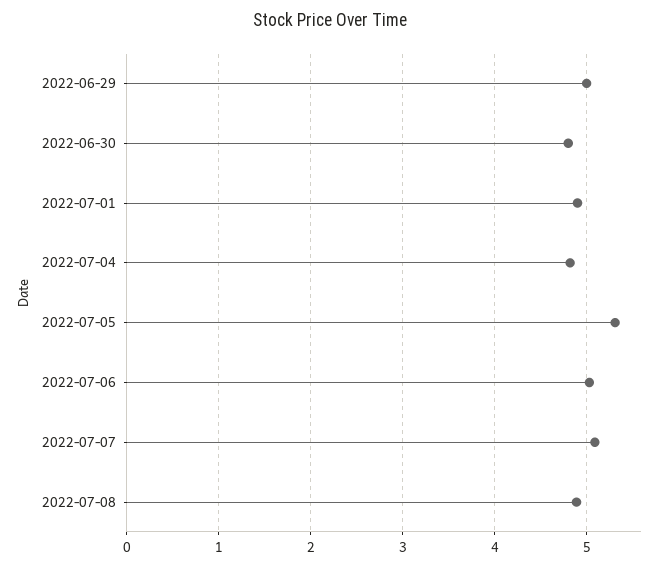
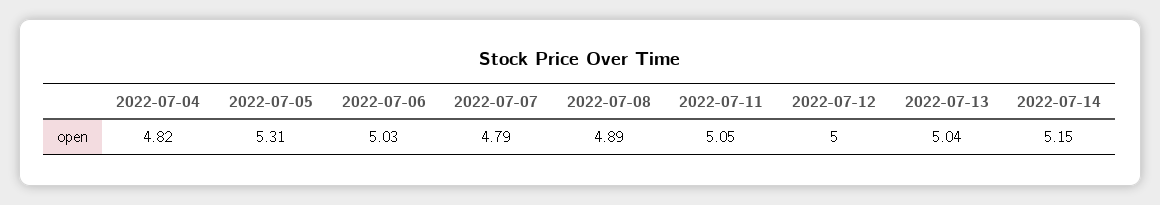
2022-06-29: 5 -> none
2022-06-30: 4.8 -> none
2022-07-01: 4.9 -> none
2022-07-07: 5.1 -> 4.79
2022-07-11: none -> 5.05
2022-07-12: none -> 5
2022-07-13: none -> 5.04
2022-07-14: none -> 5.15

